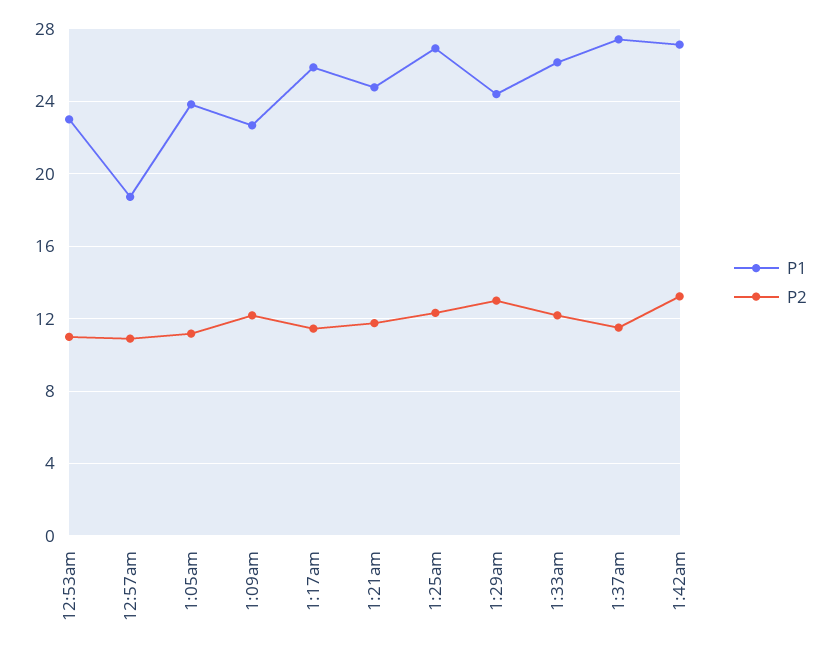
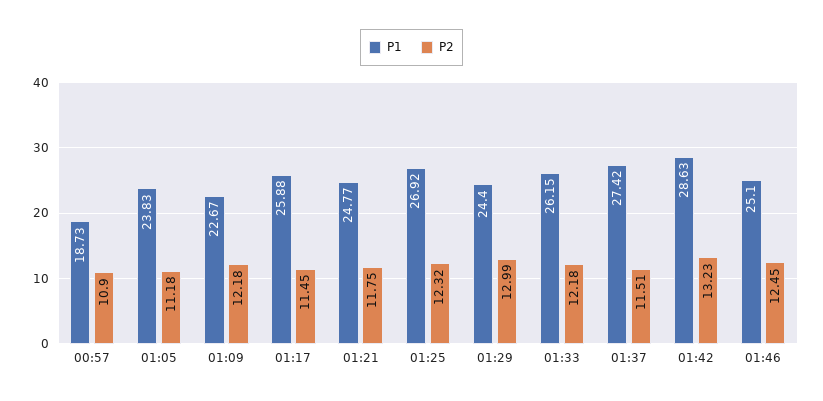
P1, 12:53am: 23 -> none
P2, 12:53am: 11 -> none
P1, 1:42am: 27 -> 28.63
P1, 01:46: none -> 25.1
P2, 01:46: none -> 12.45

